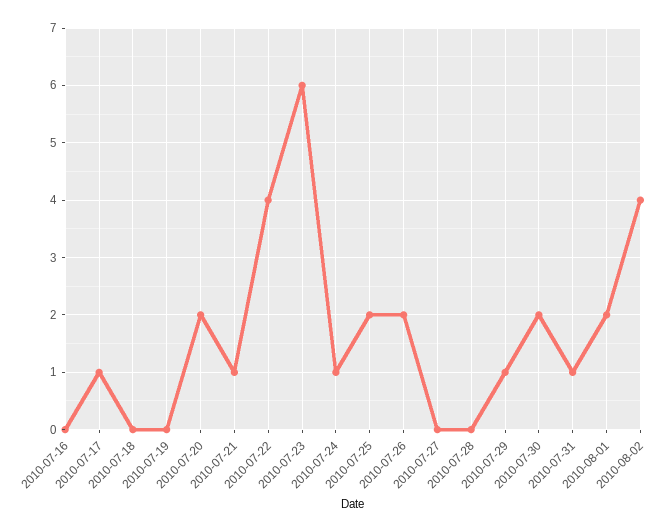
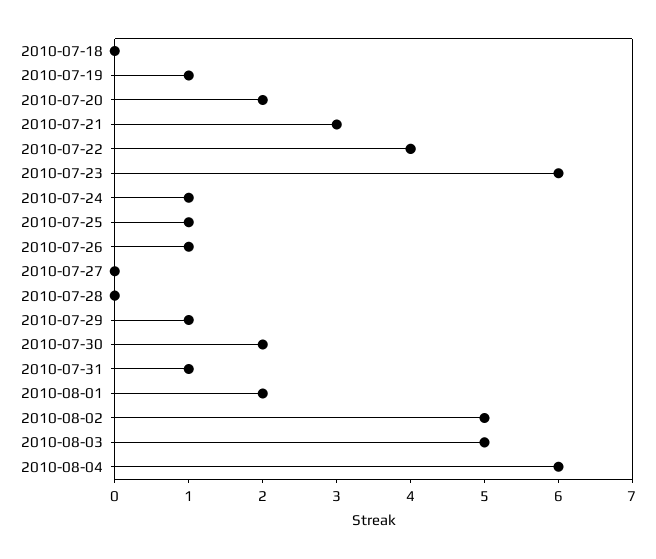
2010-07-16: 0 -> none
2010-07-17: 1 -> none
2010-07-19: 0 -> 1
2010-07-21: 1 -> 3
2010-07-25: 2 -> 1
2010-07-26: 2 -> 1
2010-08-02: 4 -> 5
2010-08-03: none -> 5
2010-08-04: none -> 6

